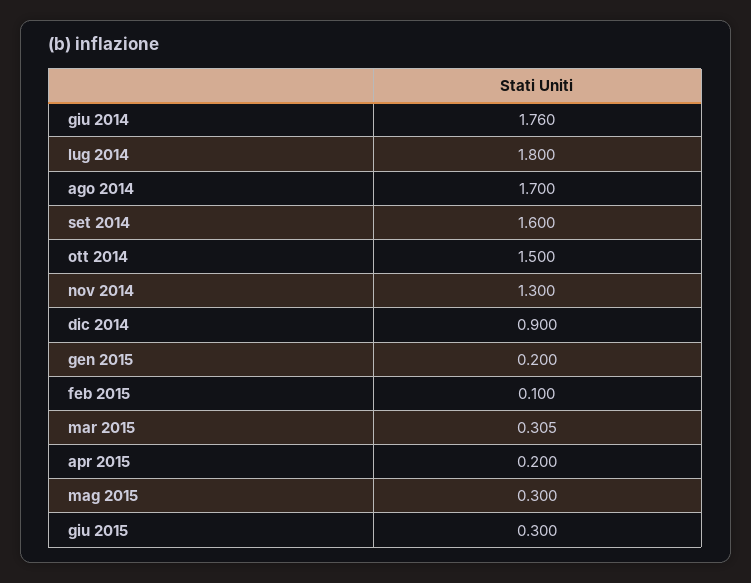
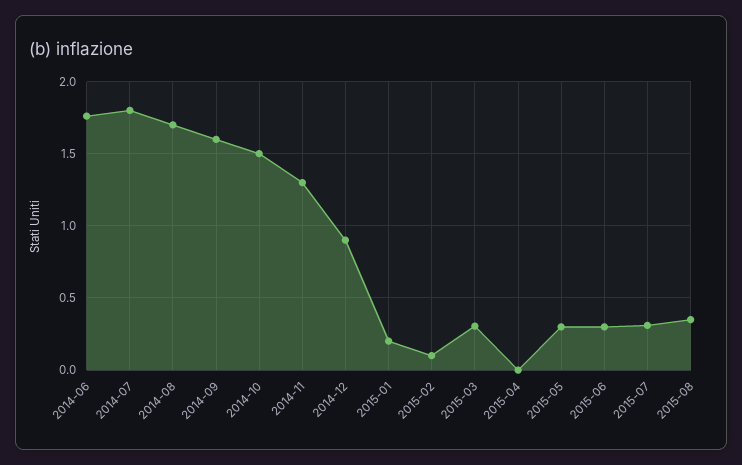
apr 2015: 0.2 -> 0
2015-07: none -> 0.3
2015-08: none -> 0.35

